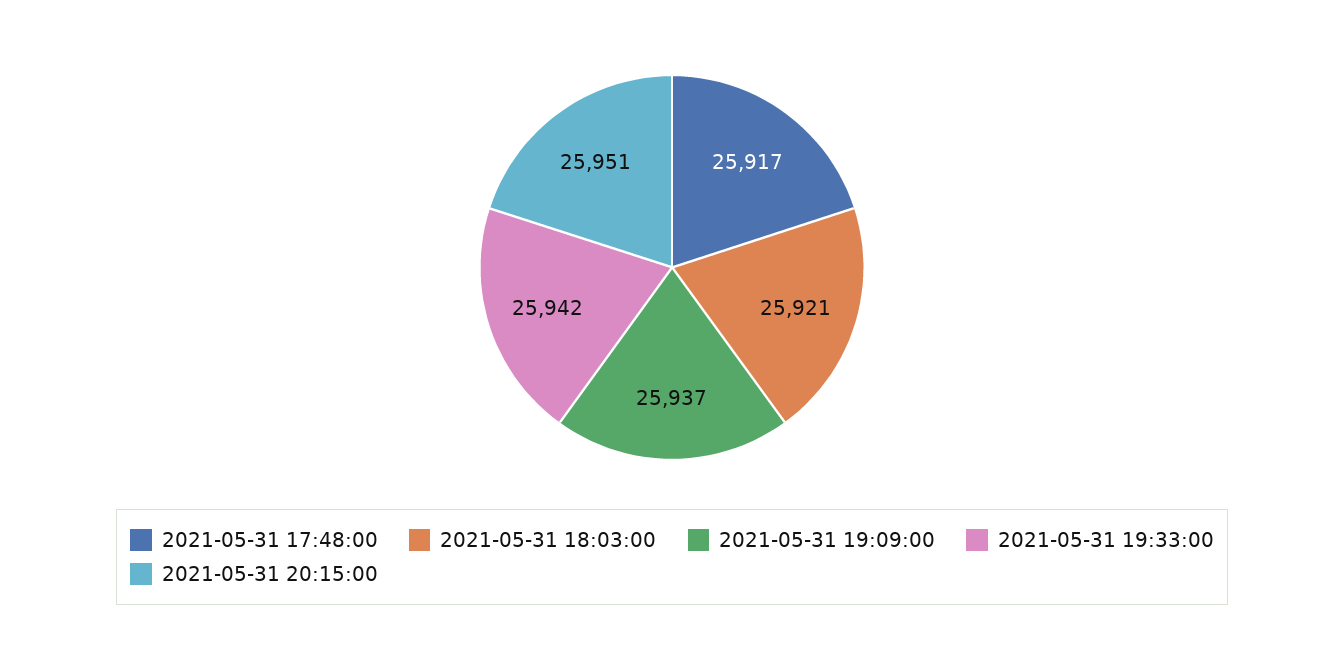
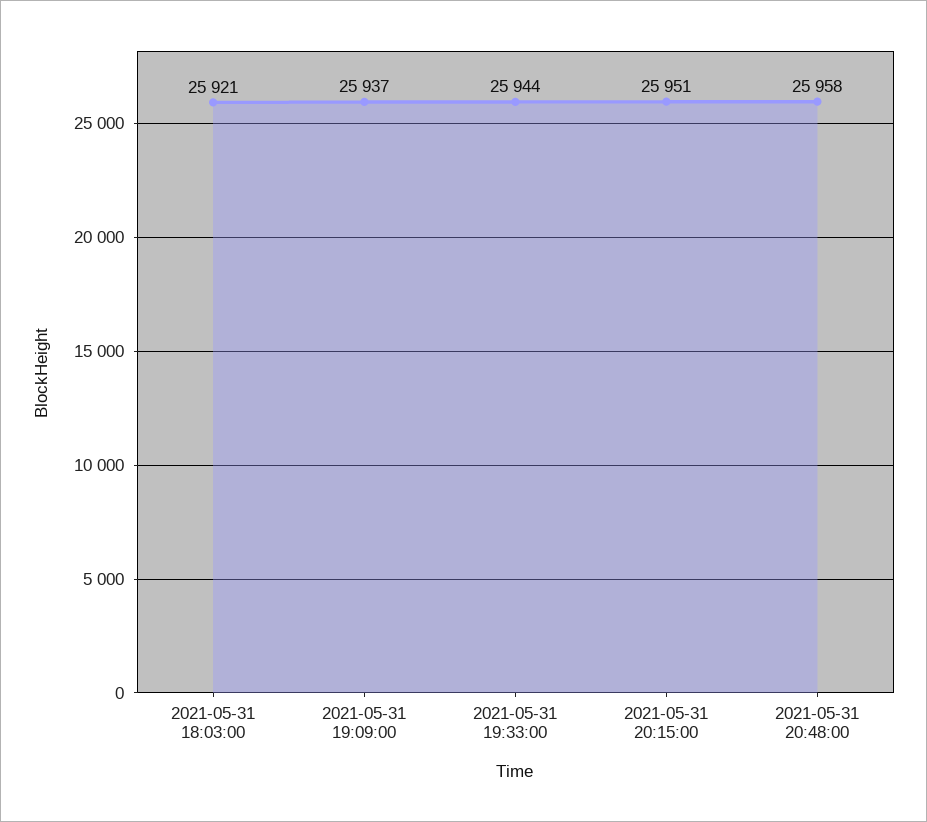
2021-05-31 17:48:00: 25917 -> none
2021-05-31 19:33:00: 25942 -> 25944
2021-05-31 20:48:00: none -> 25958

